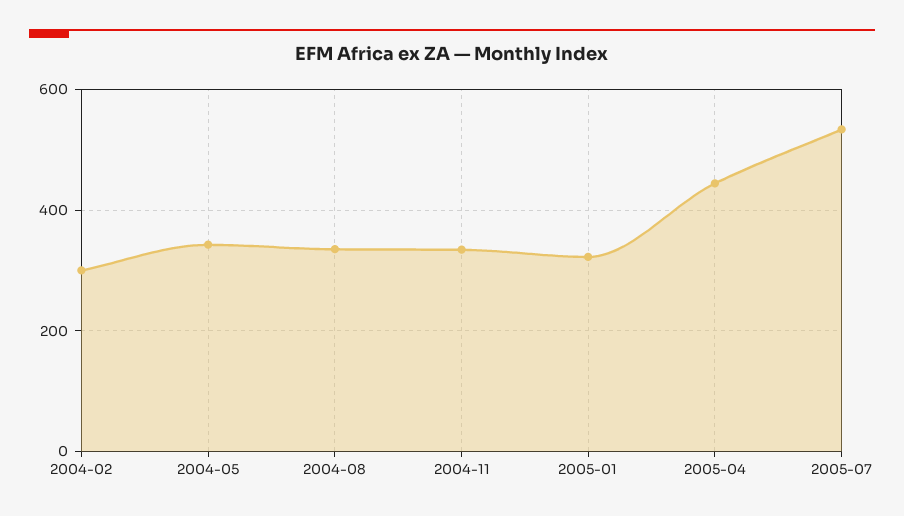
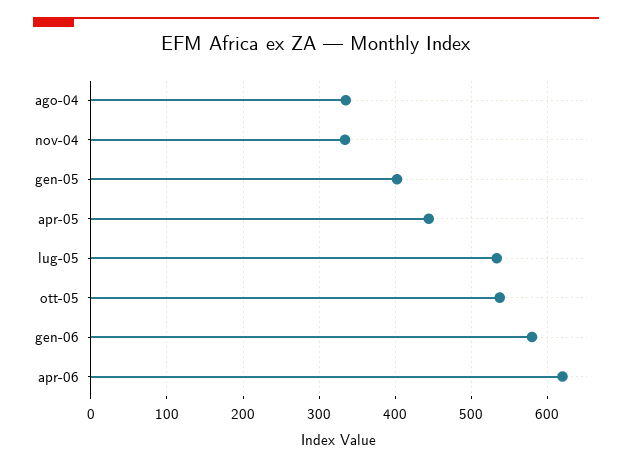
2004-02: 300 -> none
2004-05: 340 -> none
2005-01: 320 -> 400
ott-05: none -> 540
gen-06: none -> 580
apr-06: none -> 620

